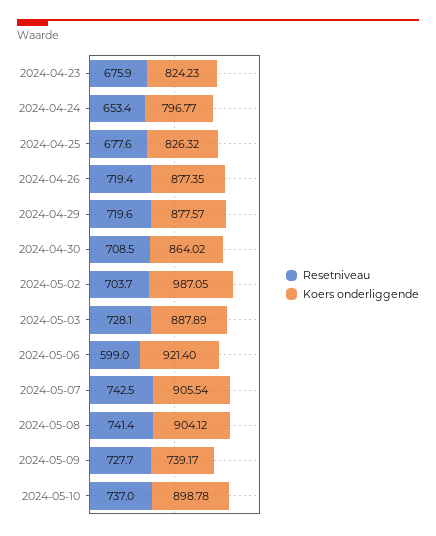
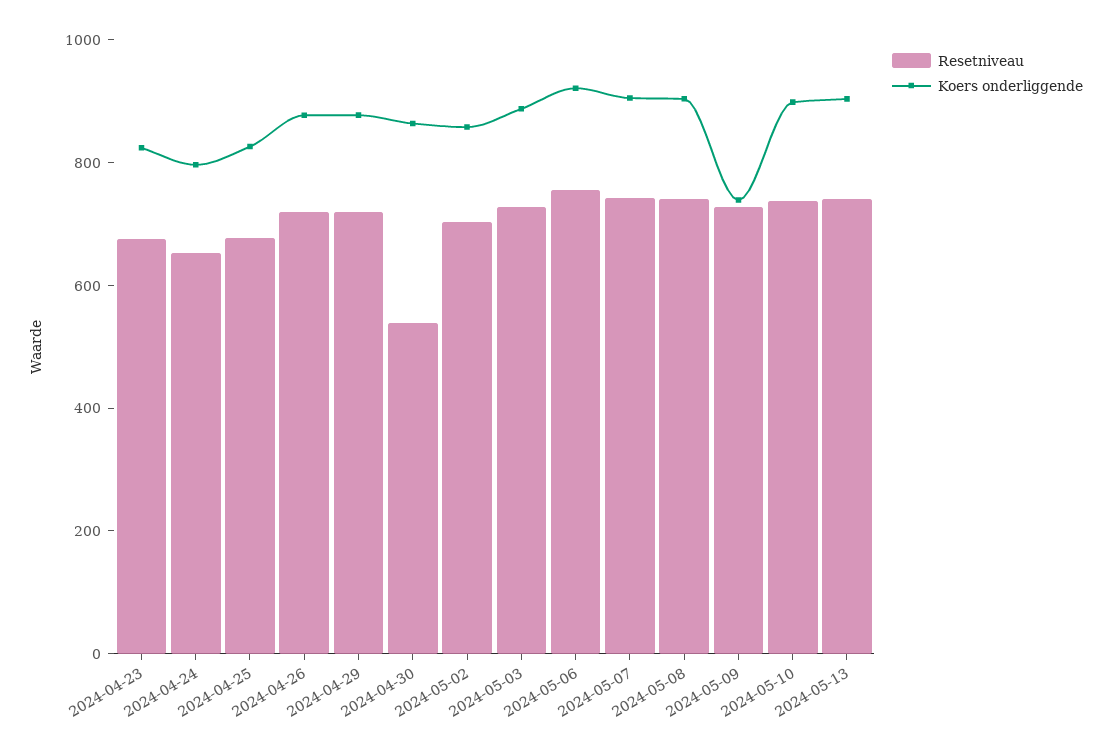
Resetniveau, 2024-04-30: 708.5 -> 550
Koers onderliggende, 2024-05-02: 987.05 -> 850
Resetniveau, 2024-05-06: 599 -> 750
Resetniveau, 2024-05-13: none -> 750
Koers onderliggende, 2024-05-13: none -> 900

